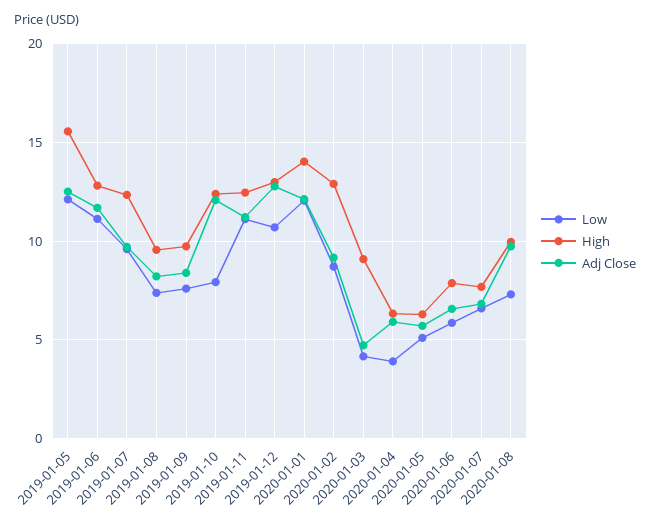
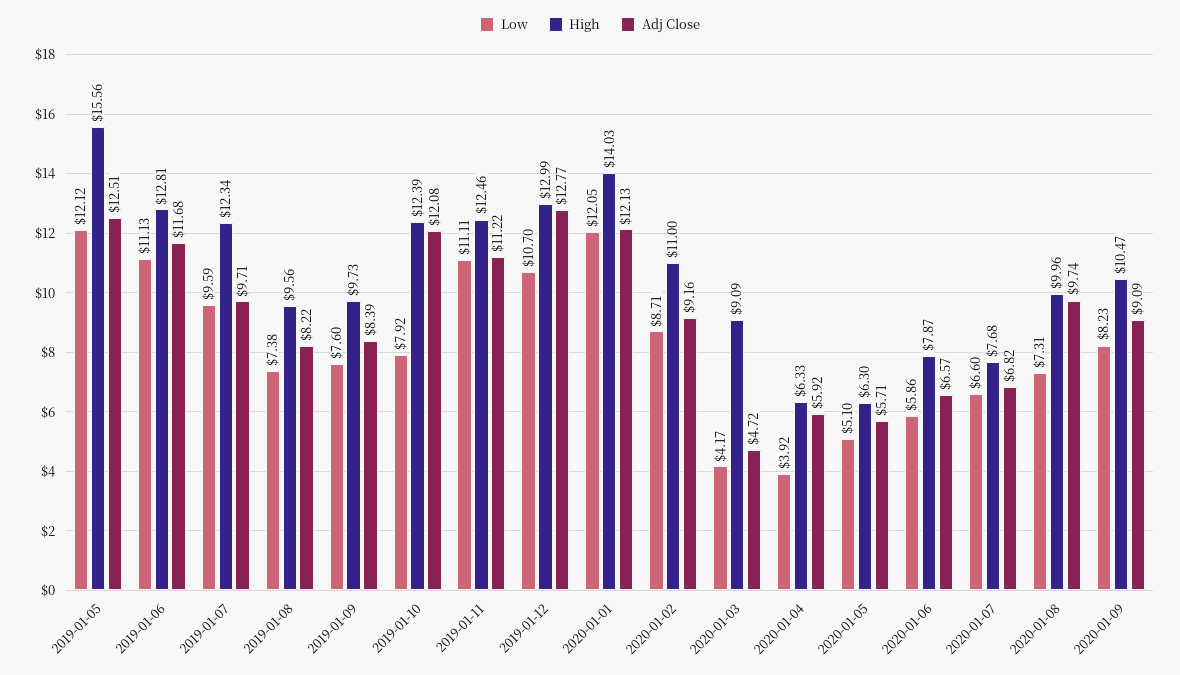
High, 2020-01-02: 13 -> 11
Low, 2020-01-09: none -> 8.23
High, 2020-01-09: none -> 10.47
Adj Close, 2020-01-09: none -> 9.09

